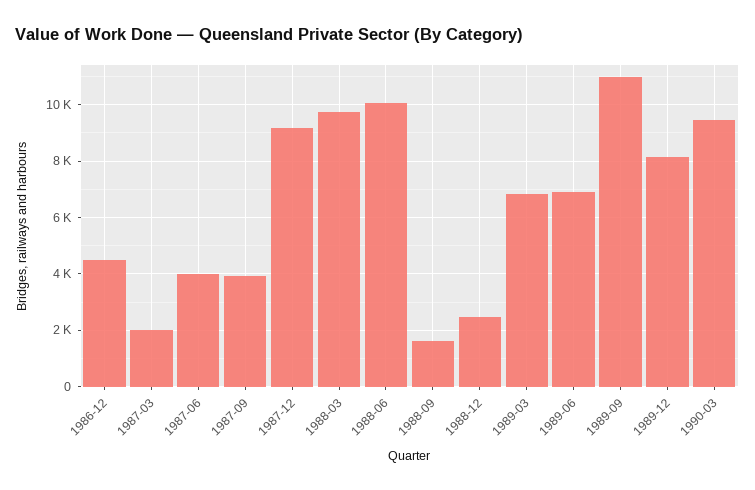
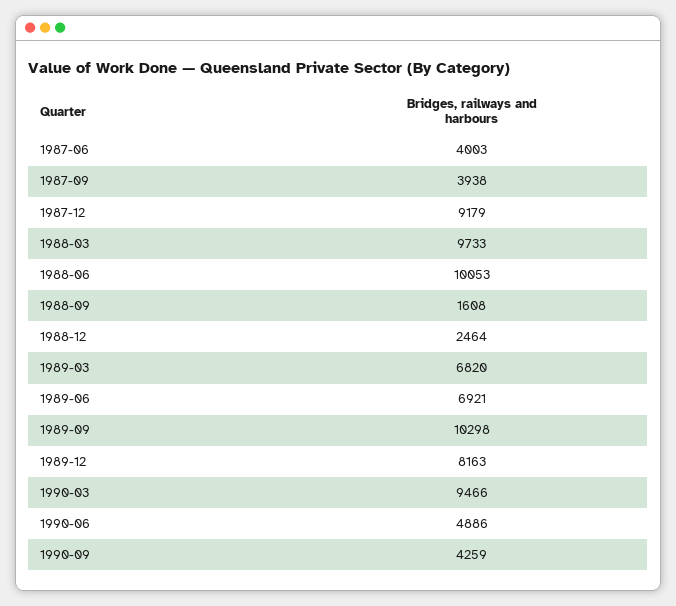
1986-12: 4500 -> none
1987-03: 2000 -> none
1989-09: 11000 -> 10298
1990-06: none -> 4886
1990-09: none -> 4259

